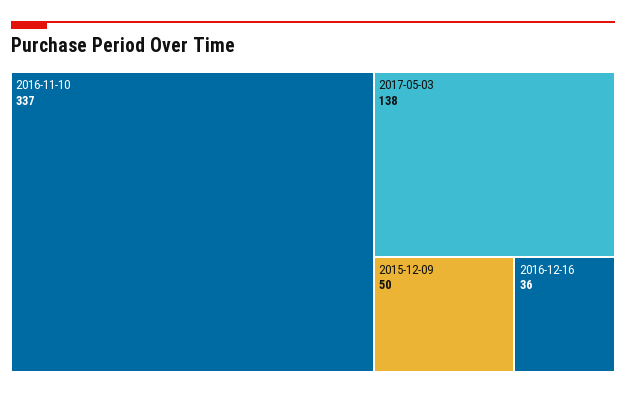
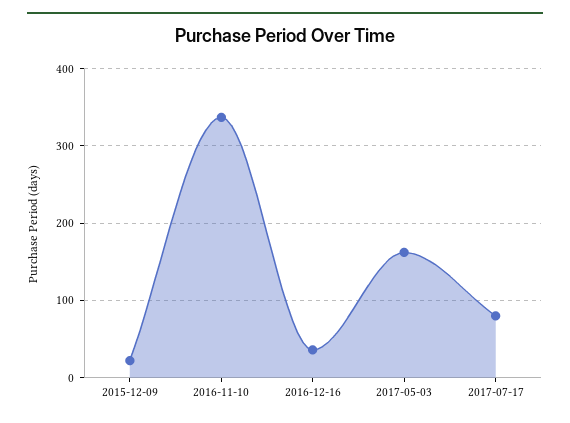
2017-05-03: 138 -> 160
2015-12-09: 50 -> 20
2017-07-17: none -> 80

